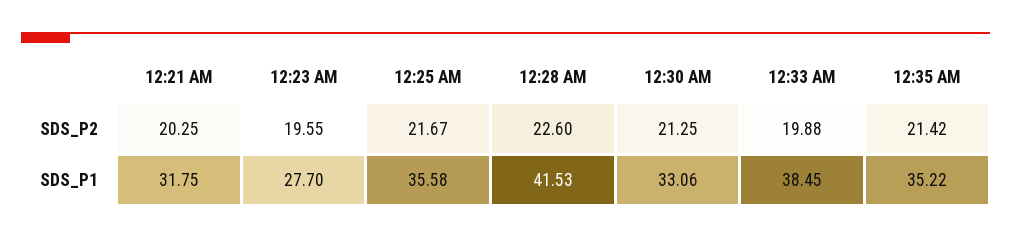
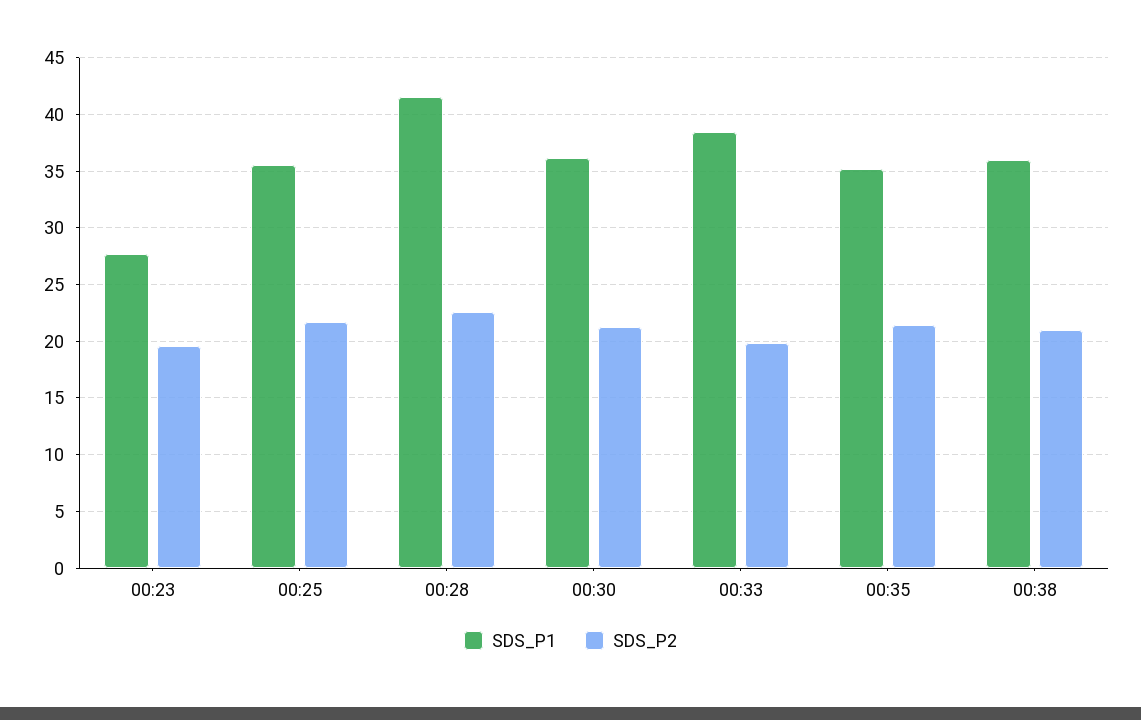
SDS_P2, 12:21 AM: 20.25 -> none
SDS_P1, 12:21 AM: 31.75 -> none
SDS_P1, 12:30 AM: 33.06 -> 36
SDS_P1, 00:38: none -> 36
SDS_P2, 00:38: none -> 21

